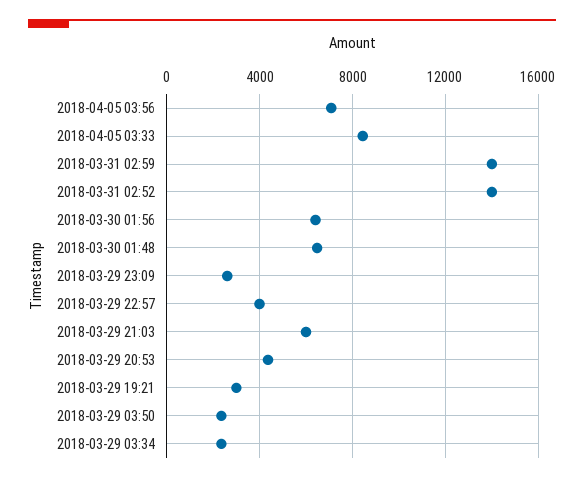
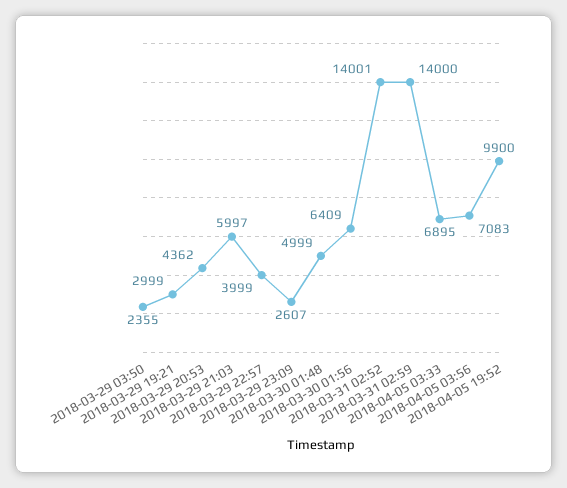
2018-04-05 03:33: 8500 -> 6895
2018-03-30 01:48: 6500 -> 4999
2018-03-29 03:34: 2500 -> none
2018-04-05 19:52: none -> 9900

